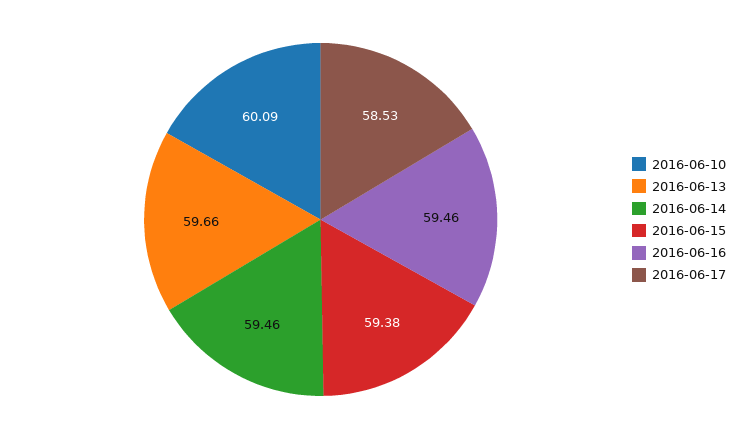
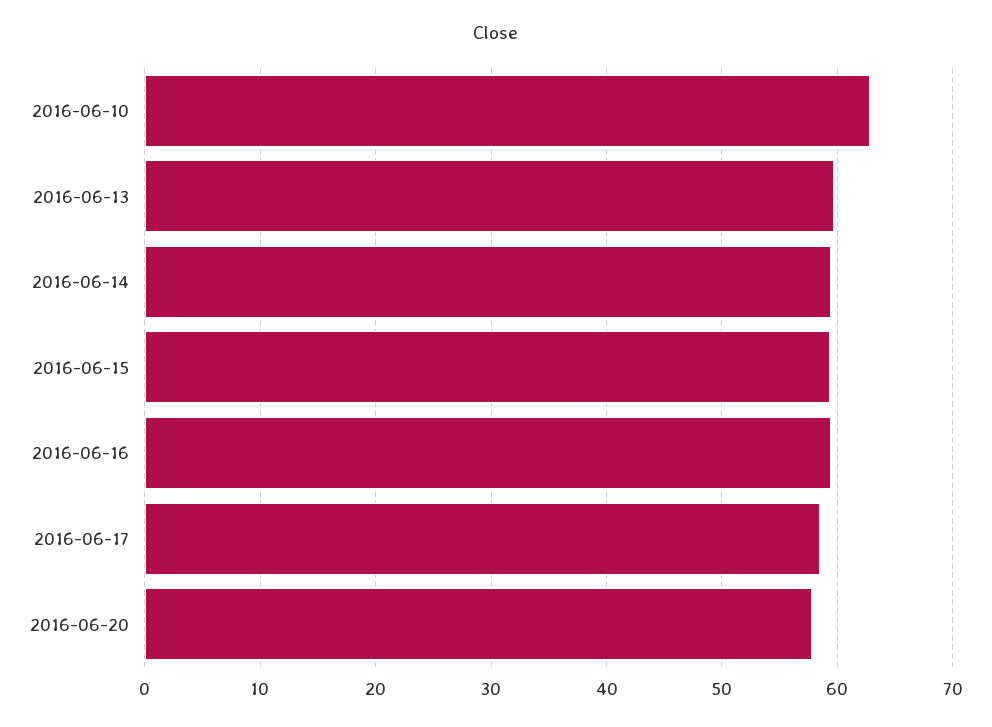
2016-06-10: 60.09 -> 63
2016-06-20: none -> 58

